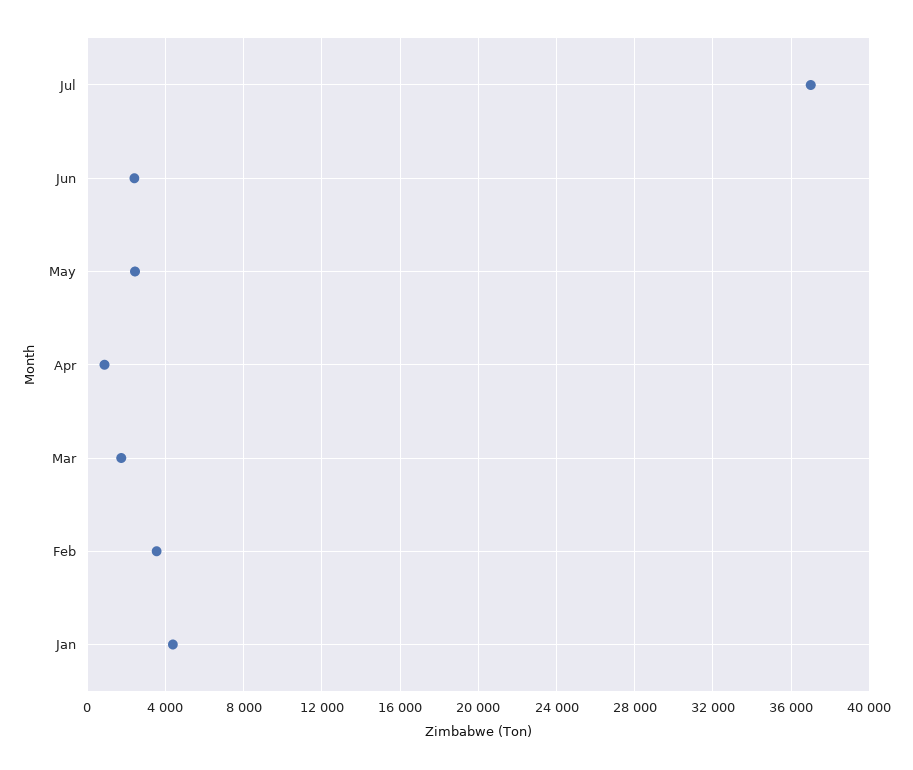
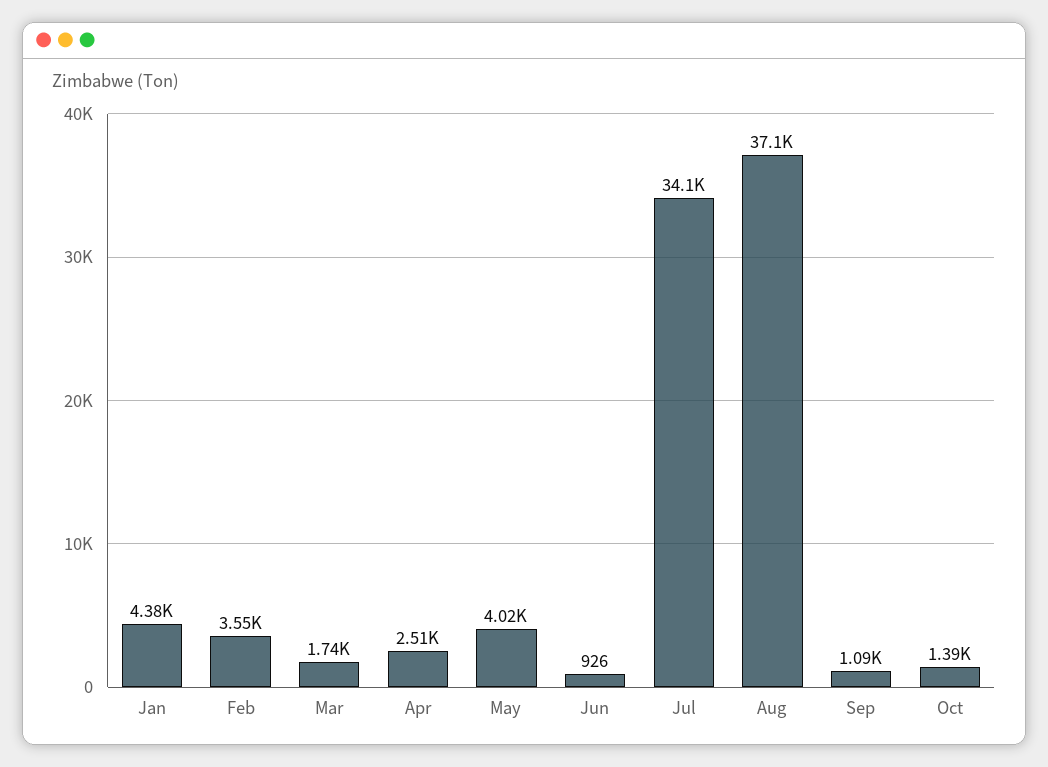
Jul: 37000 -> 34100
Jun: 2500 -> 926
May: 2500 -> 4020
Apr: 1000 -> 2510
Aug: none -> 37100
Sep: none -> 1090
Oct: none -> 1390

